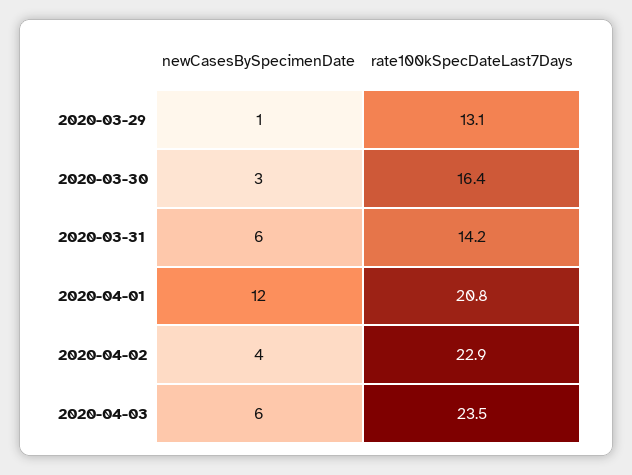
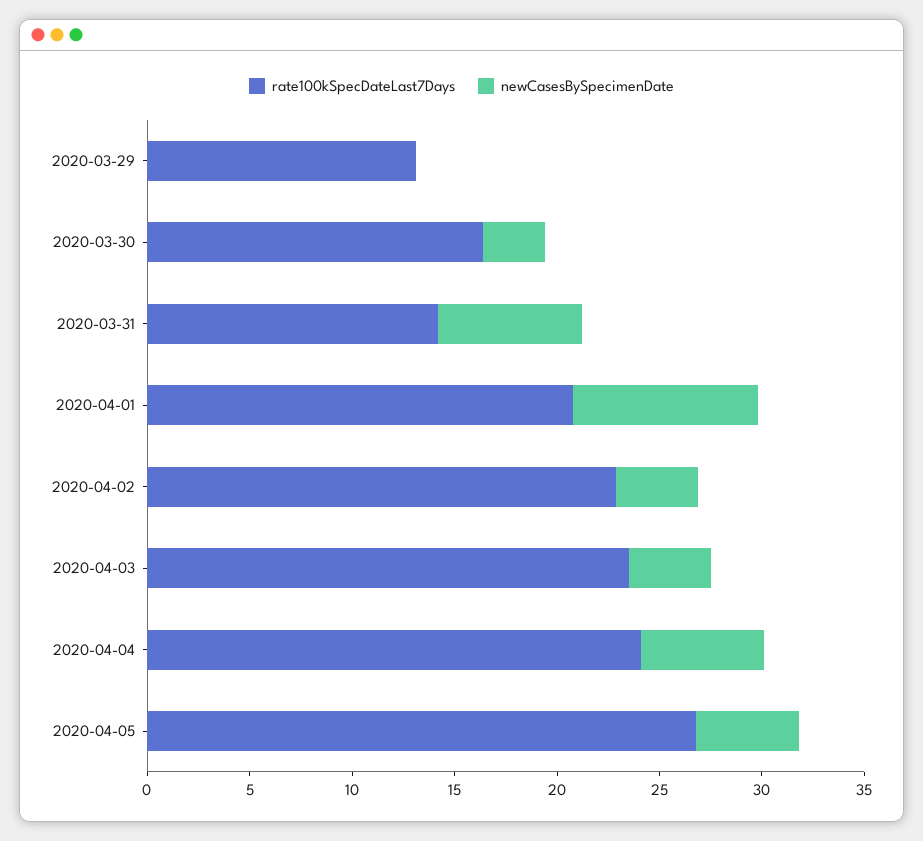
newCasesBySpecimenDate, 2020-03-29: 1 -> 0
newCasesBySpecimenDate, 2020-03-31: 6 -> 7
newCasesBySpecimenDate, 2020-04-01: 12 -> 9
newCasesBySpecimenDate, 2020-04-03: 6 -> 4
rate100kSpecDateLast7Days, 2020-04-04: none -> 24
newCasesBySpecimenDate, 2020-04-04: none -> 6
rate100kSpecDateLast7Days, 2020-04-05: none -> 27
newCasesBySpecimenDate, 2020-04-05: none -> 5

